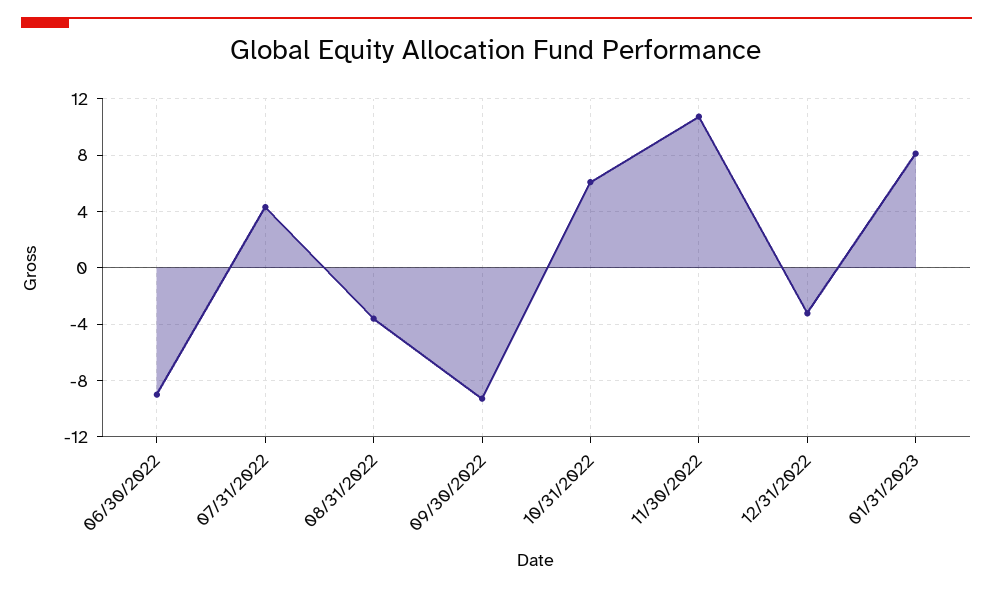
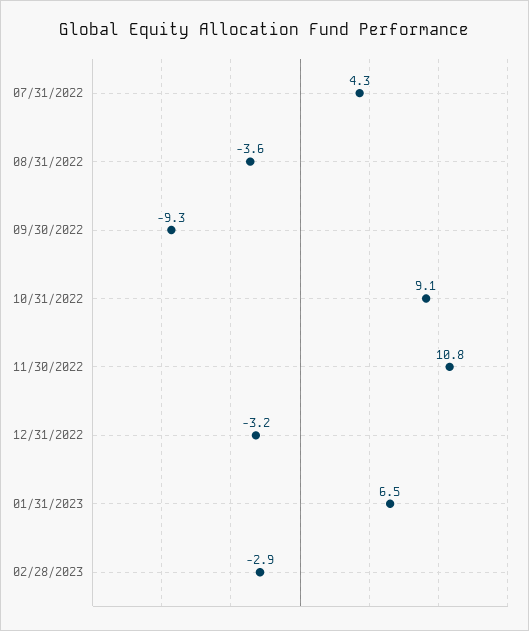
06/30/2022: -9 -> none
10/31/2022: 6 -> 9.1
01/31/2023: 8 -> 6.5
02/28/2023: none -> -2.9

